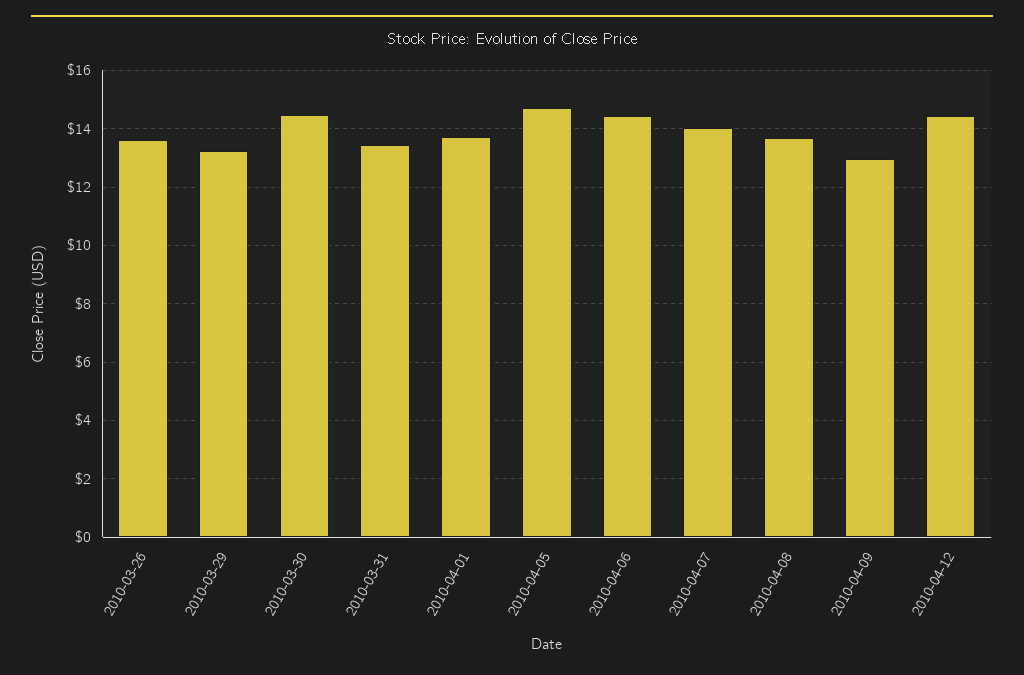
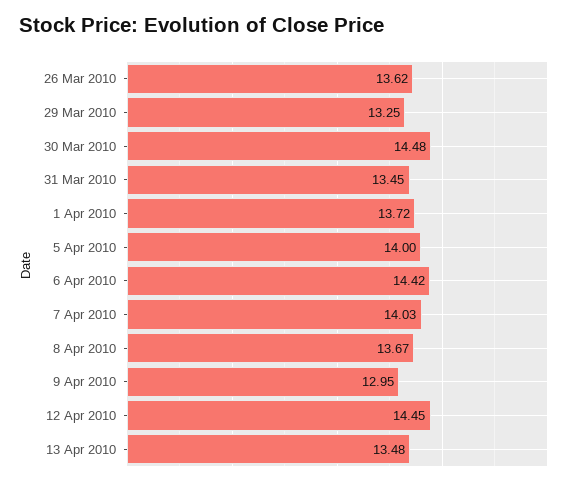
2010-04-05: 14.75 -> 14
13 Apr 2010: none -> 13.48

